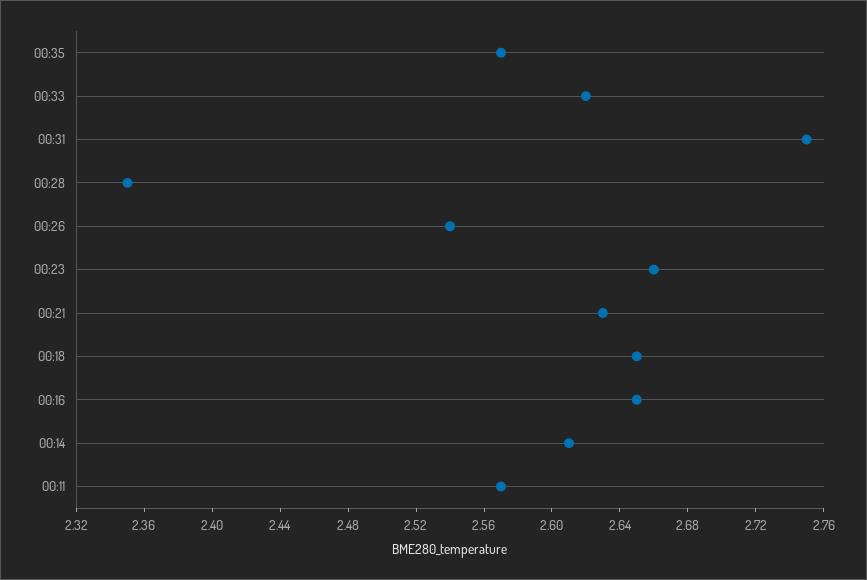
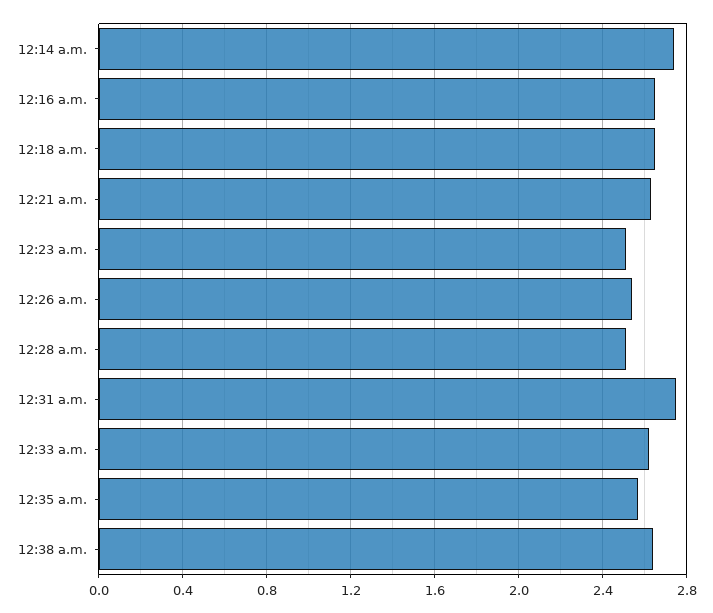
00:28: 2.35 -> 2.5
00:23: 2.66 -> 2.5
00:14: 2.61 -> 2.75
00:11: 2.57 -> none
12:38 a.m.: none -> 2.65

